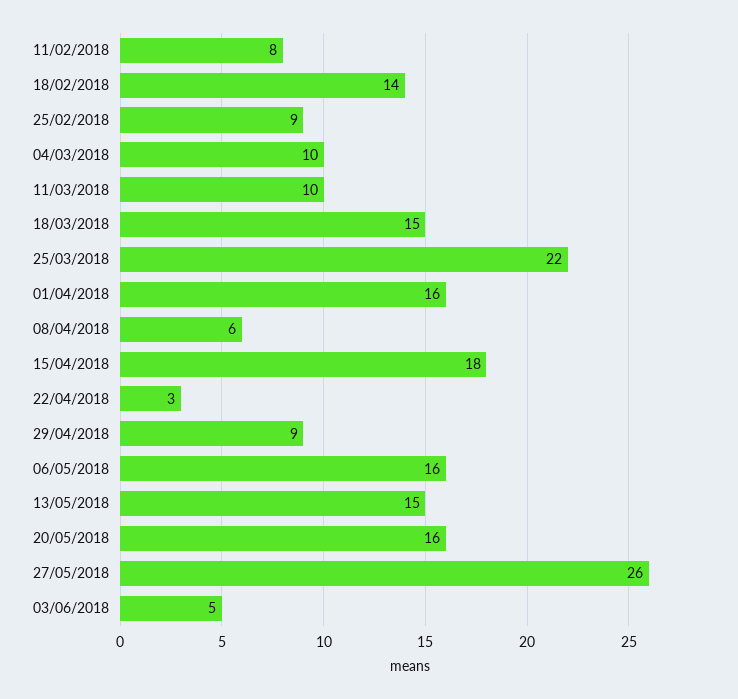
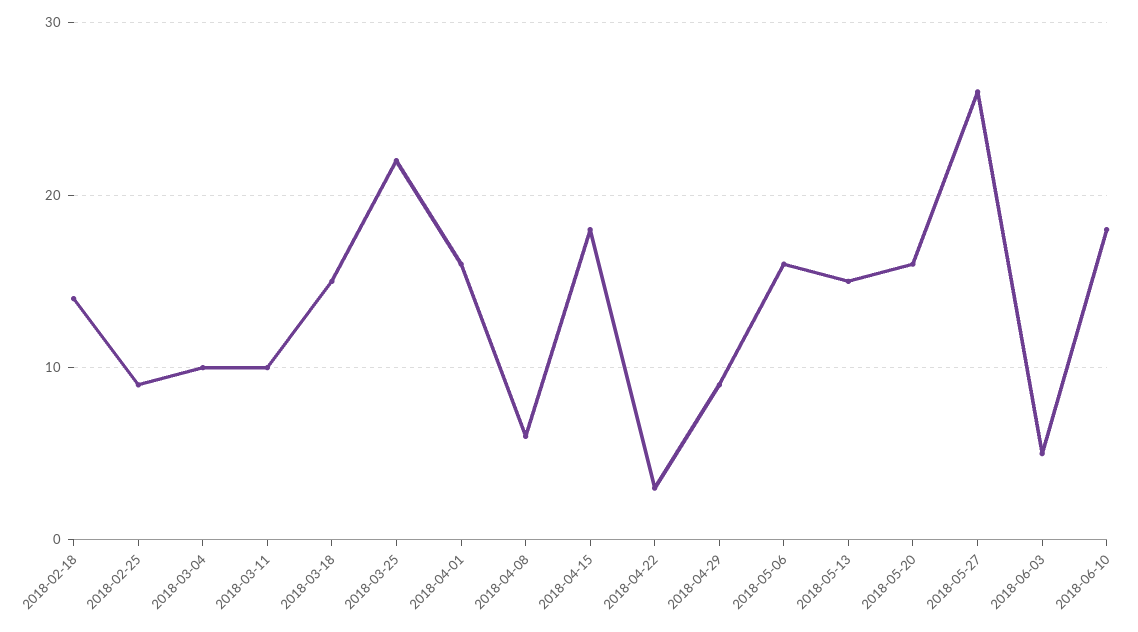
11/02/2018: 8 -> none
2018-06-10: none -> 18

